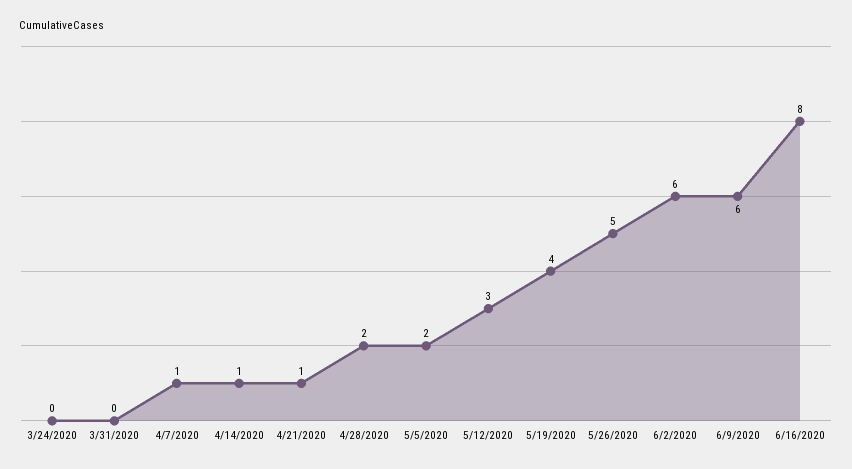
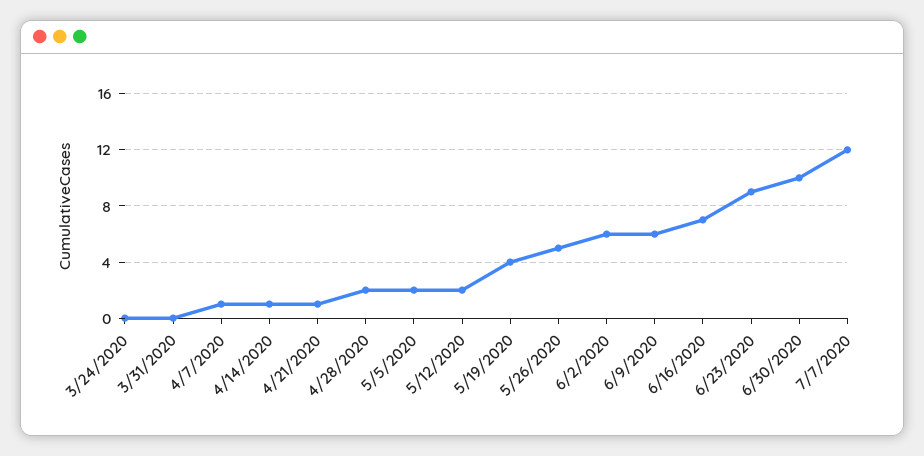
5/12/2020: 3 -> 2
6/16/2020: 8 -> 7
6/23/2020: none -> 9
6/30/2020: none -> 10
7/7/2020: none -> 12

